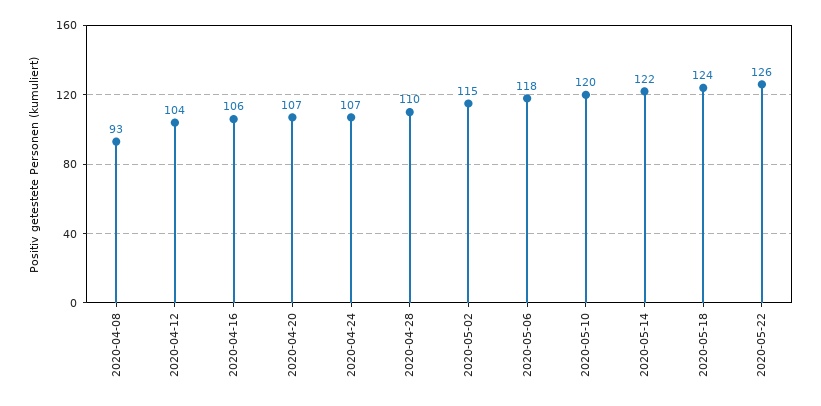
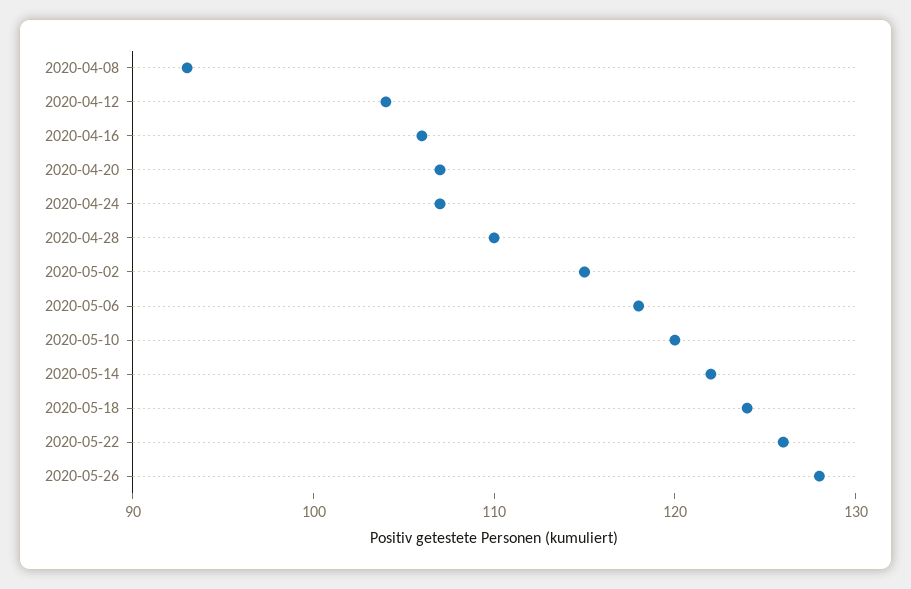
2020-05-26: none -> 128

